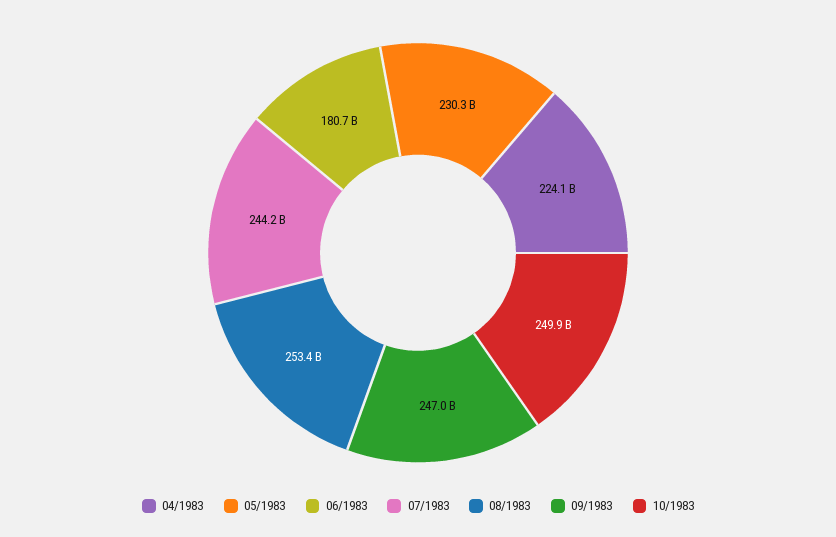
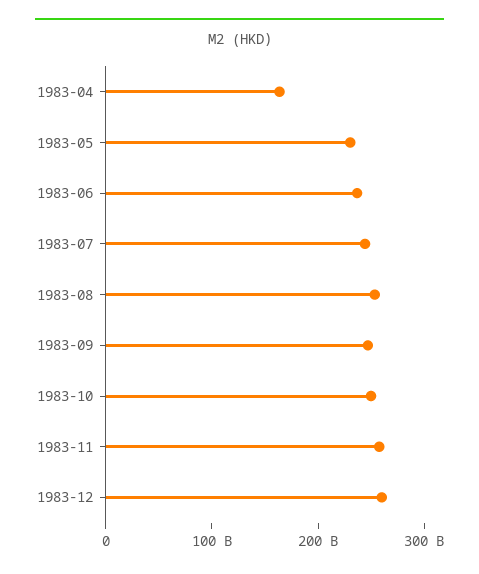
04/1983: 224100000000 -> 160000000000
06/1983: 180700000000 -> 240000000000
1983-11: none -> 260000000000
1983-12: none -> 260000000000

